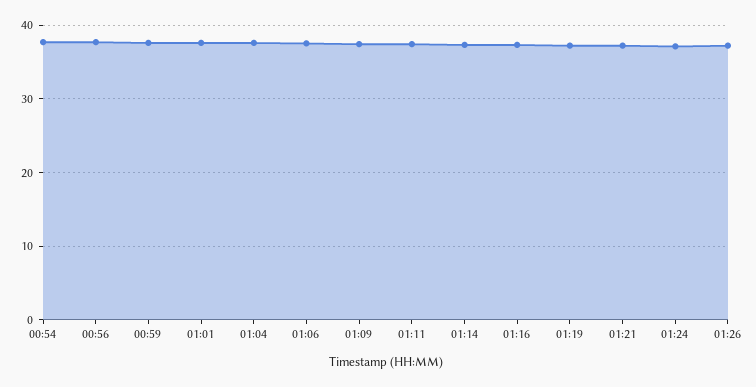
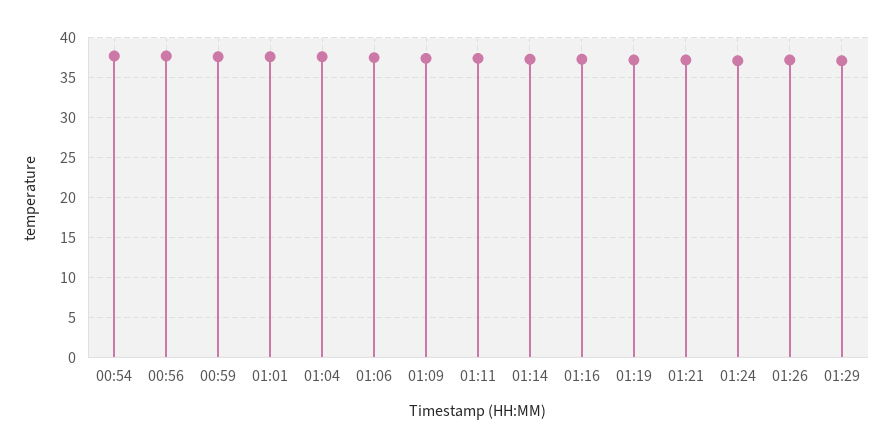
01:29: none -> 37

